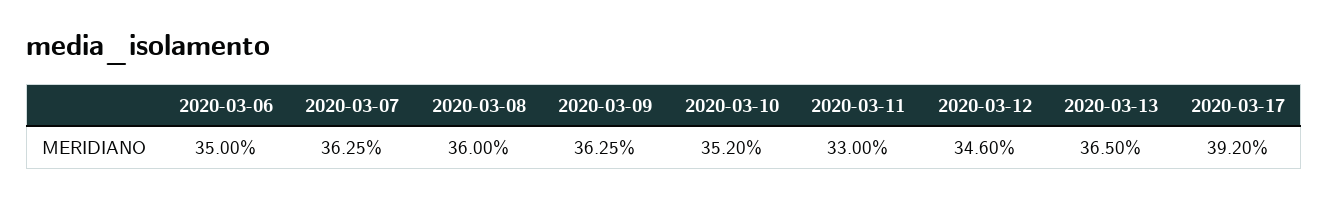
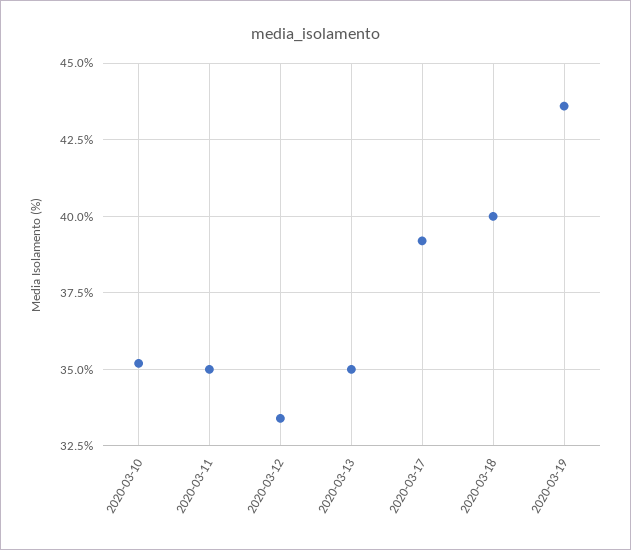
2020-03-06: 35 -> none
2020-03-07: 36.25 -> none
2020-03-08: 36 -> none
2020-03-09: 36.25 -> none
2020-03-11: 33 -> 35
2020-03-12: 34.6 -> 33.5
2020-03-13: 36.5 -> 35
2020-03-18: none -> 40
2020-03-19: none -> 43.5

